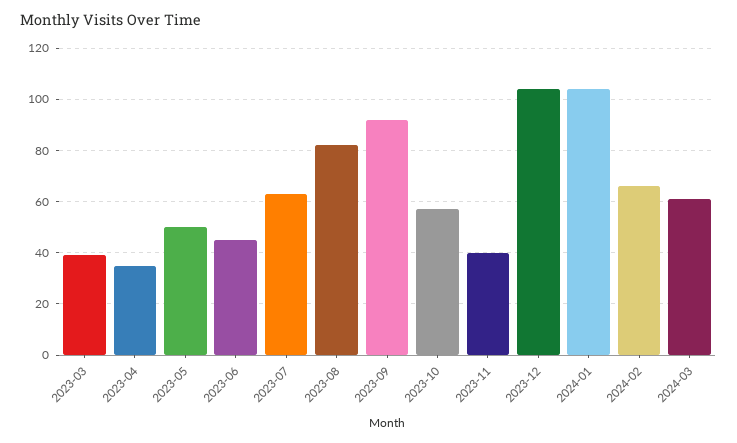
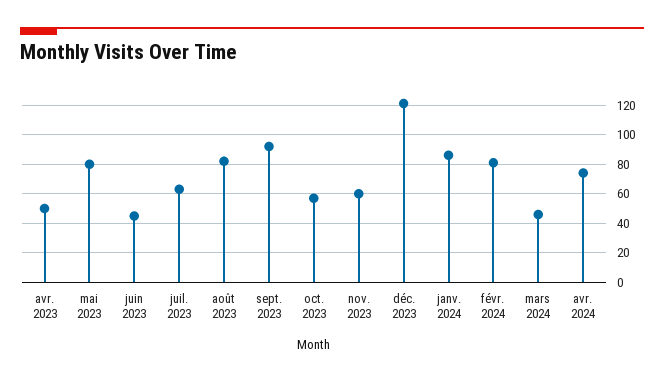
2023-03: 40 -> none
2023-04: 35 -> 50
2023-05: 50 -> 80
2023-11: 40 -> 60
2023-12: 105 -> 120
2024-01: 105 -> 85
2024-02: 65 -> 80
2024-03: 60 -> 45
avr. 2024: none -> 75

